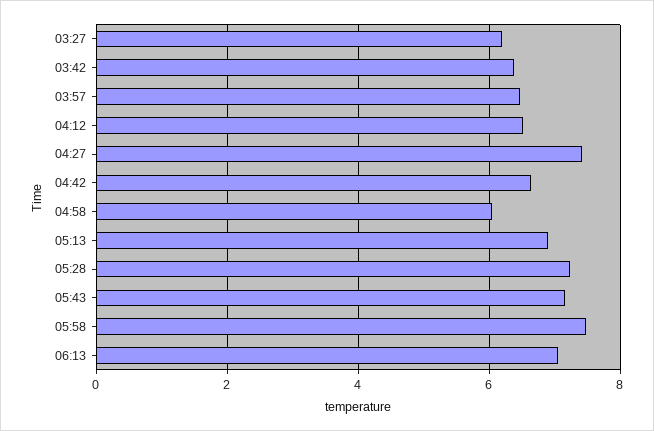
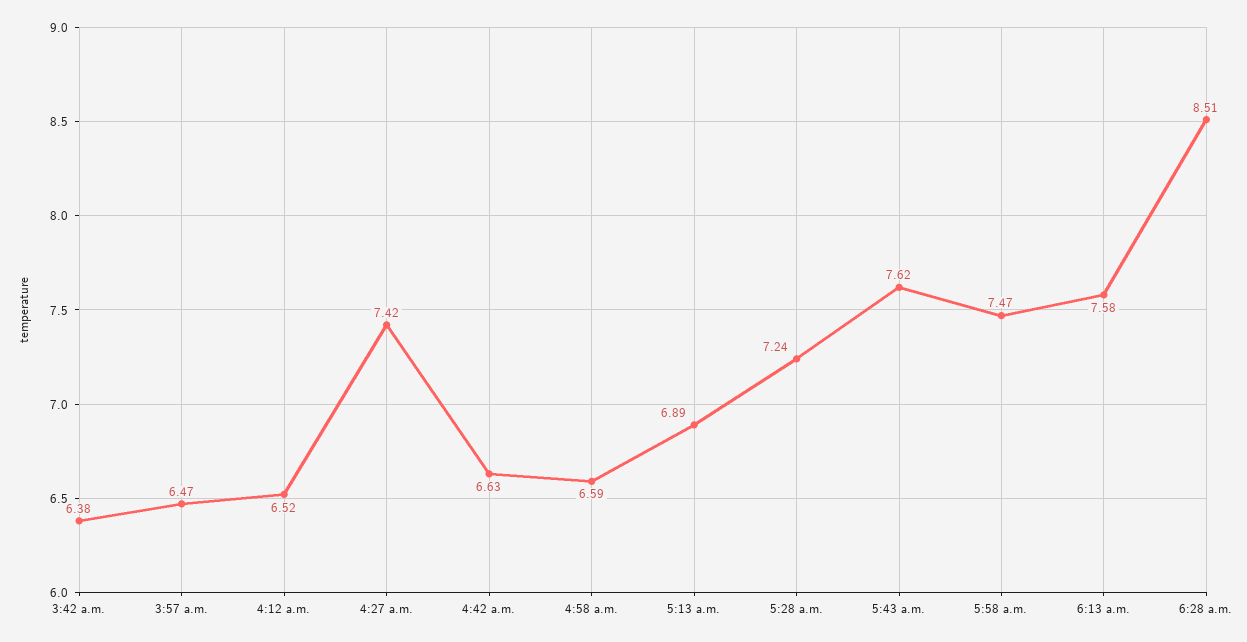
03:27: 6.2 -> none
04:58: 6 -> 6.59
05:43: 7.2 -> 7.62
06:13: 7 -> 7.58
6:28 a.m.: none -> 8.51

